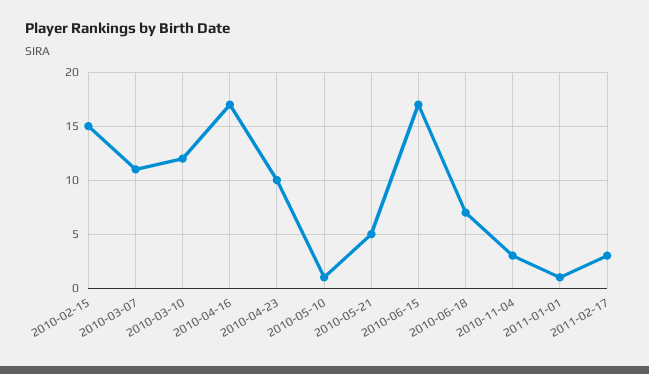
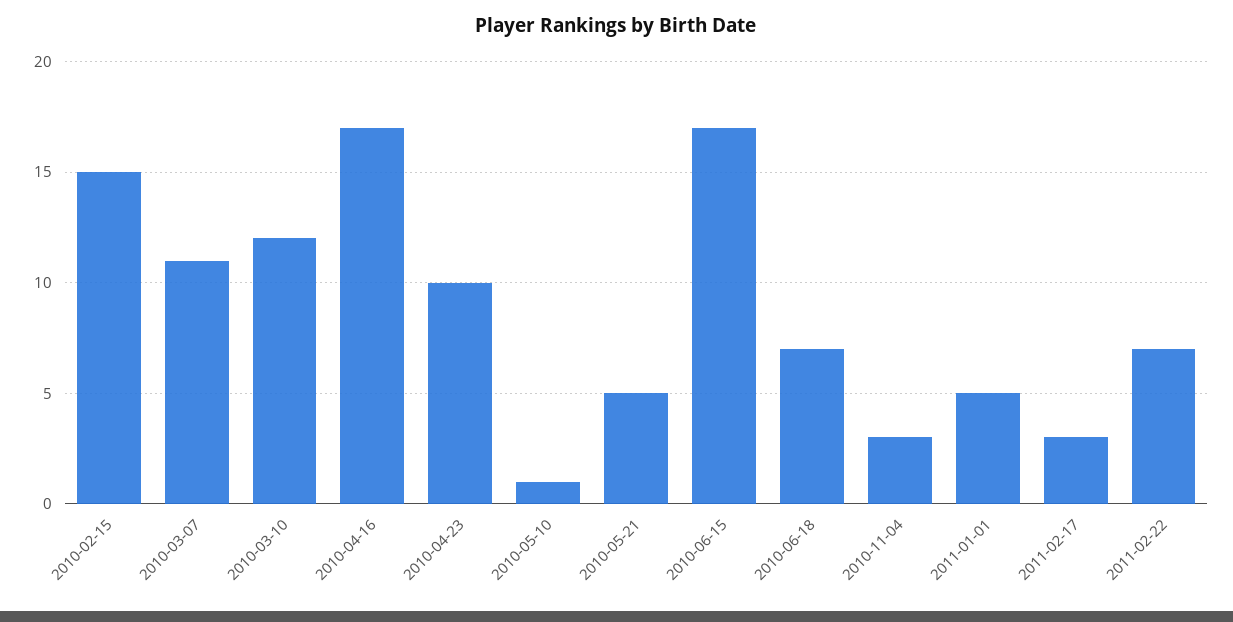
2011-01-01: 1 -> 5
2011-02-22: none -> 7

